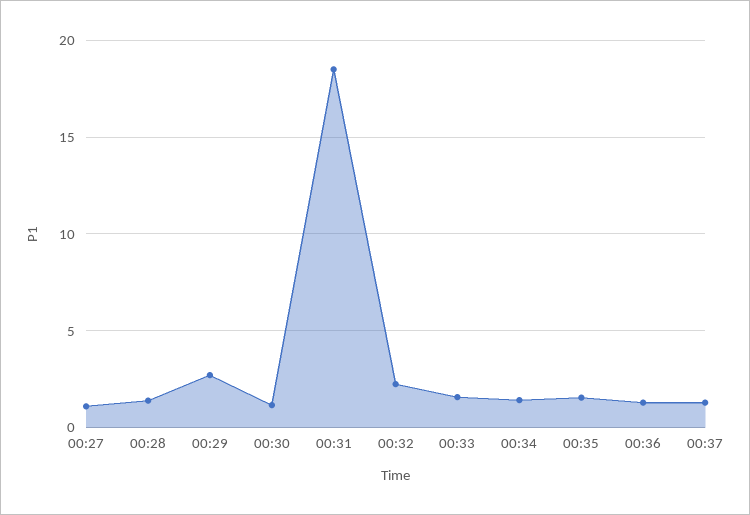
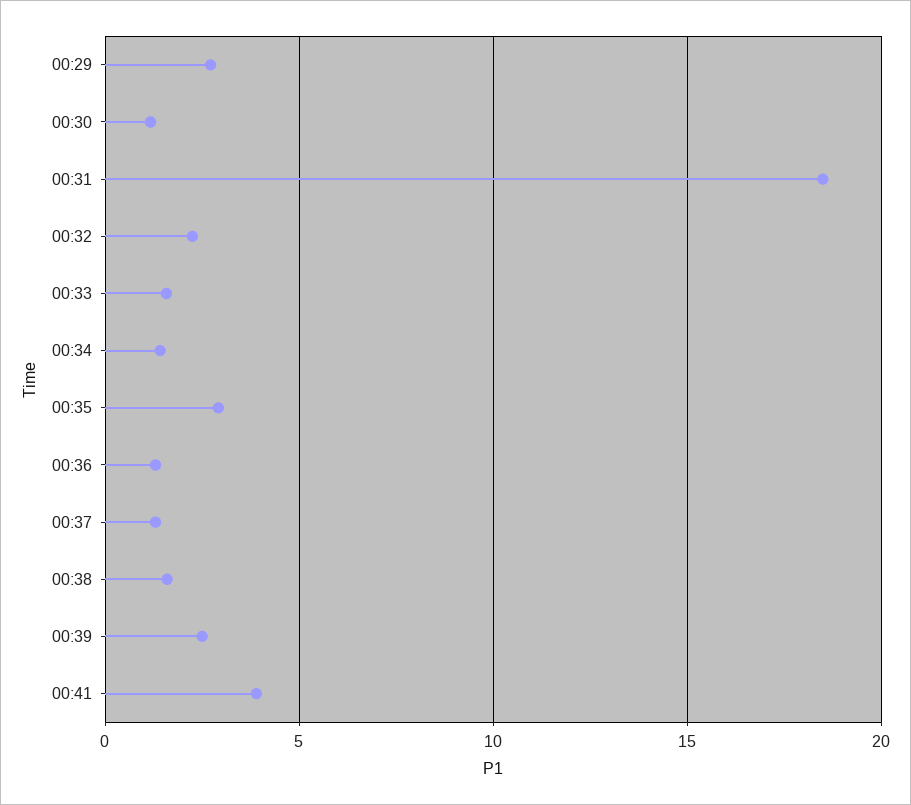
00:27: 1 -> none
00:28: 1.5 -> none
00:35: 1.5 -> 3
00:38: none -> 1.5
00:39: none -> 2.5
00:41: none -> 4

